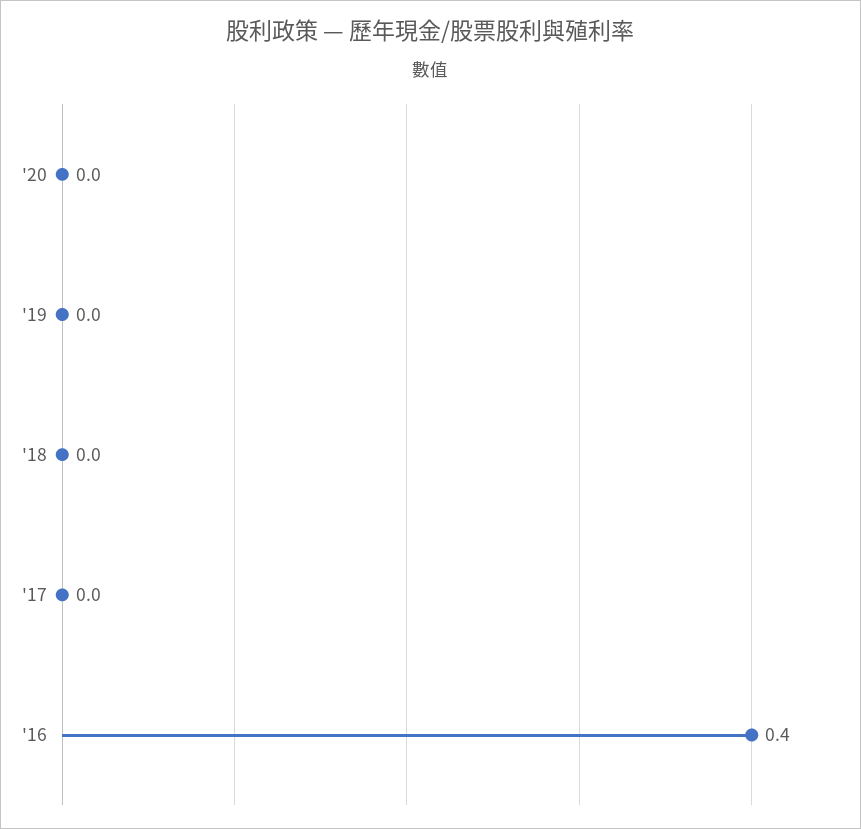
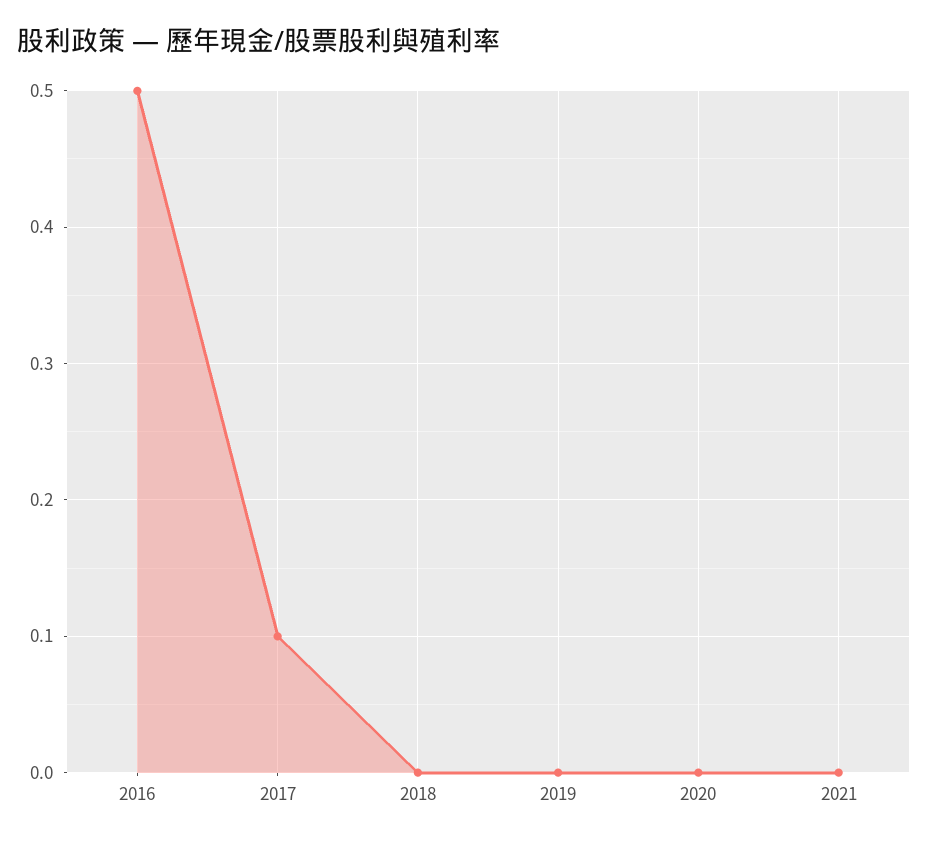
'17: 0 -> 0.1
'16: 0.4 -> 0.5
2021: none -> 0

